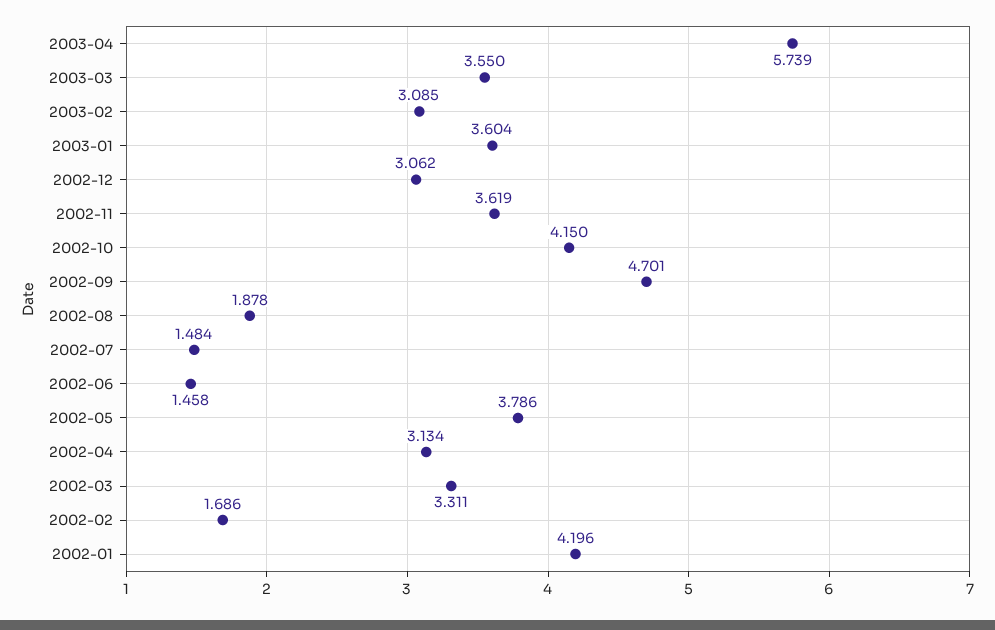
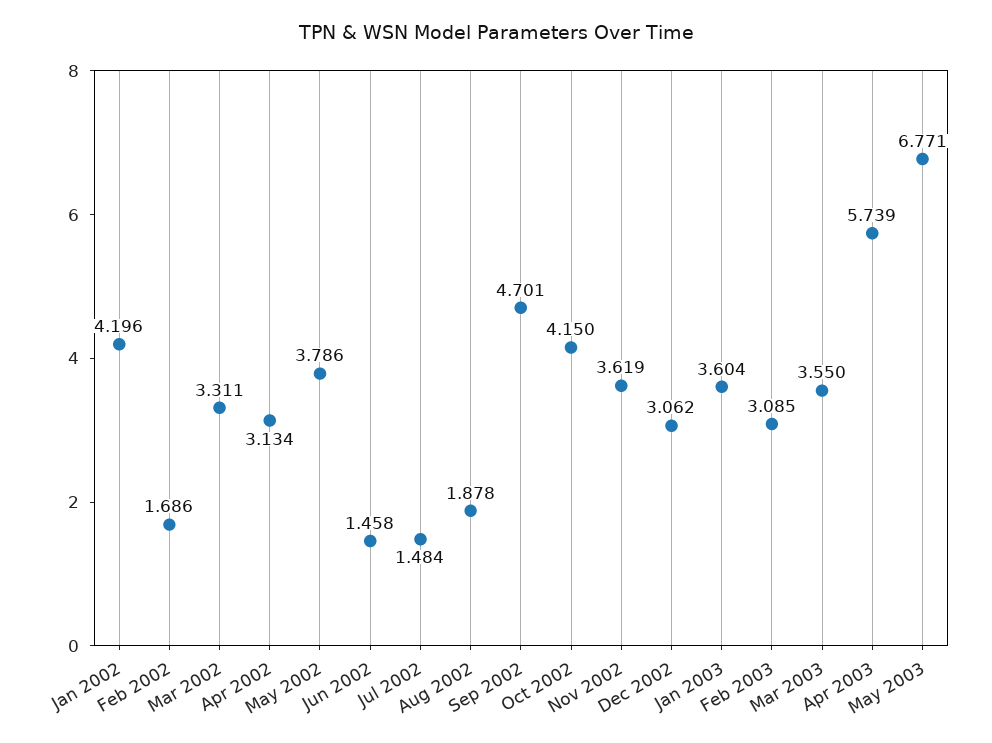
May 2003: none -> 6.771

